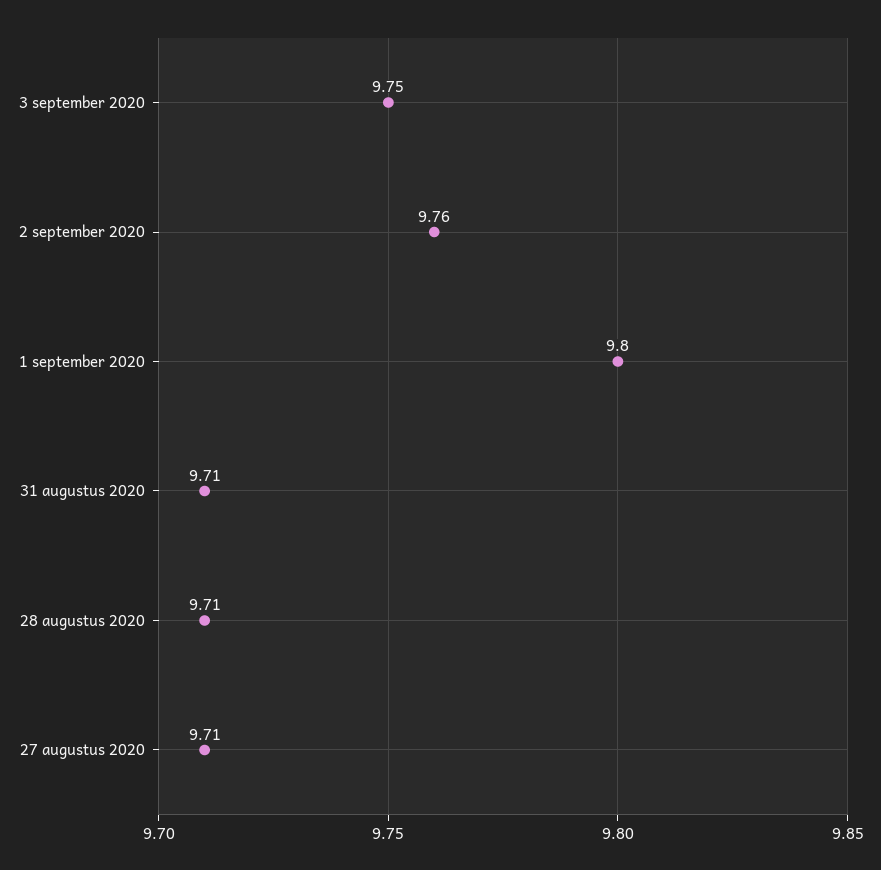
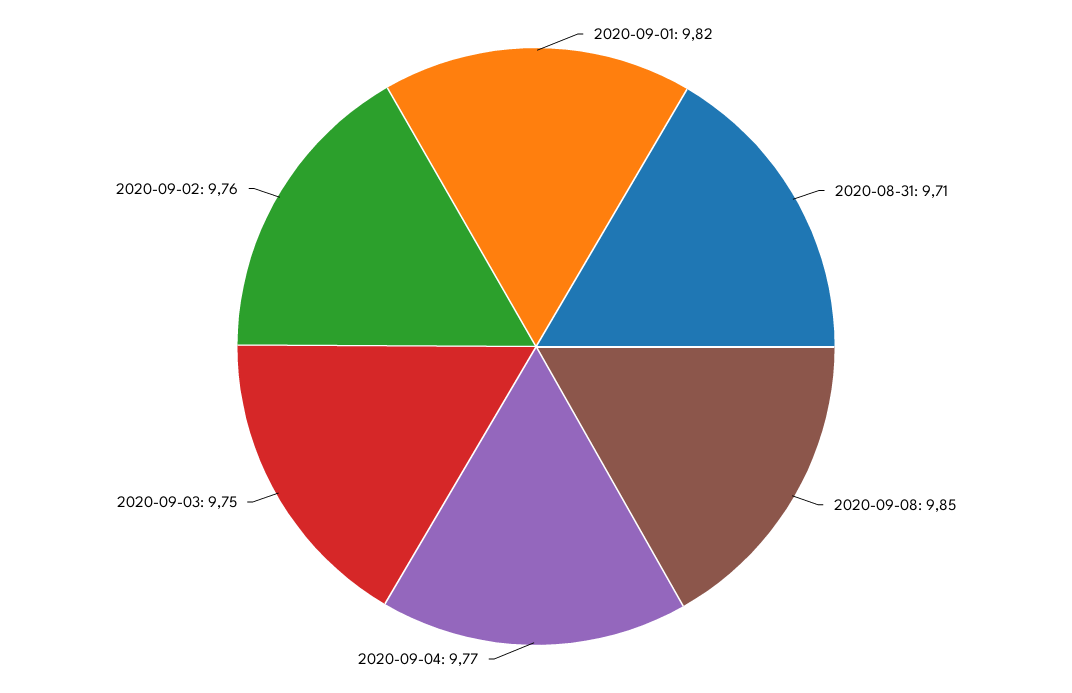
1 september 2020: 9.8 -> 9.82
28 augustus 2020: 9.71 -> none
27 augustus 2020: 9.71 -> none
2020-09-08: none -> 9.85
2020-09-04: none -> 9.77

